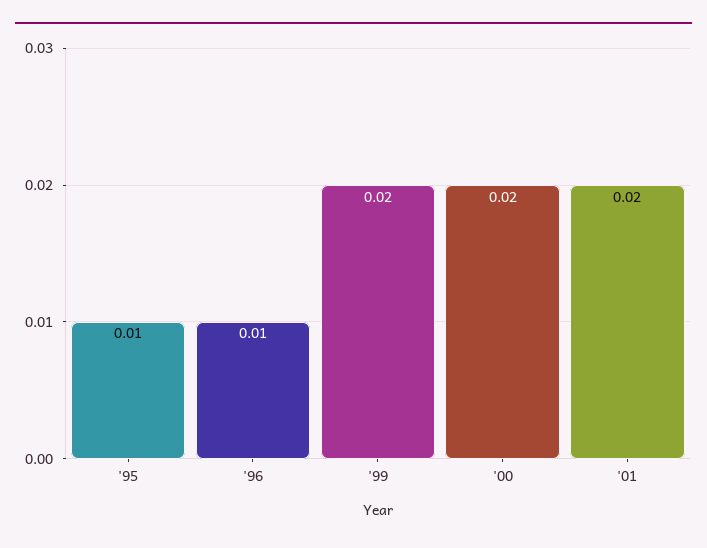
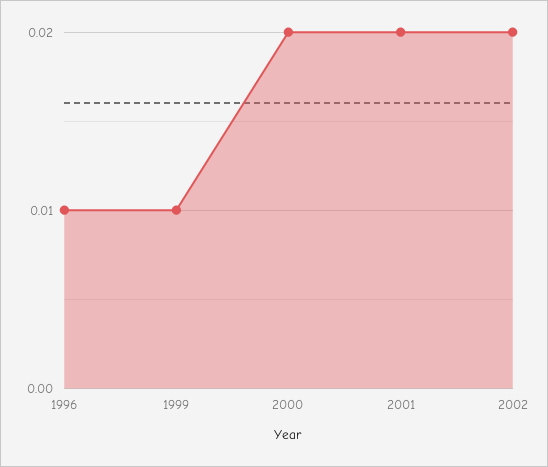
'95: 0.01 -> none
'99: 0.02 -> 0.01
2002: none -> 0.02

